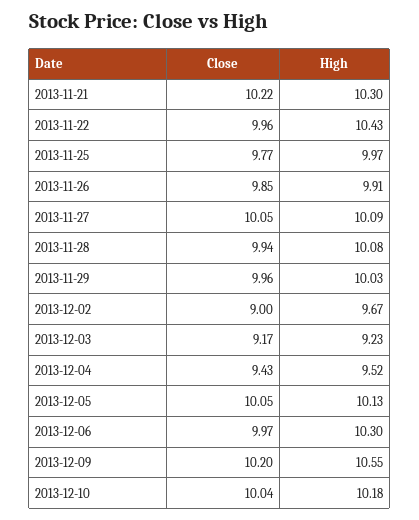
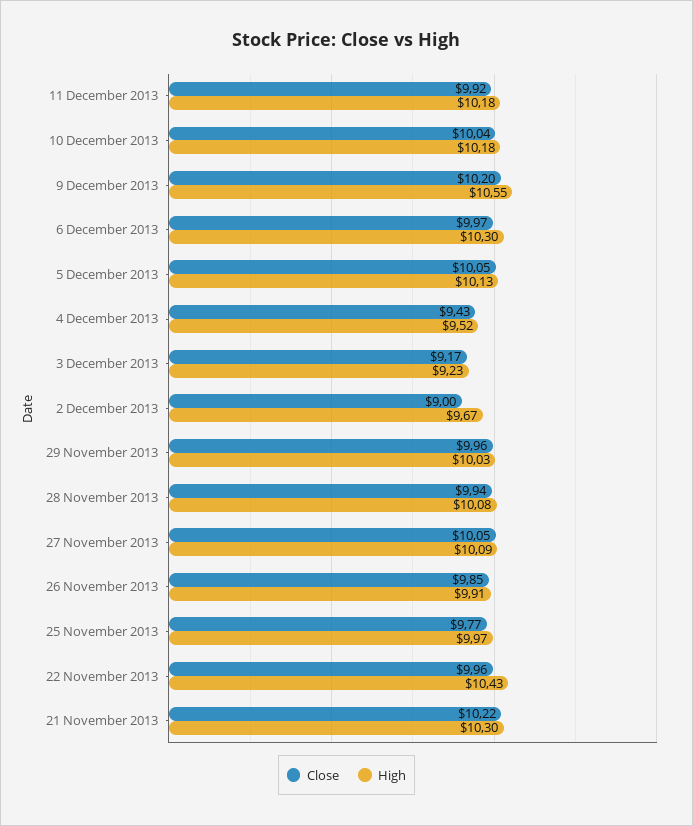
Close, 11 December 2013: none -> 9.92
High, 11 December 2013: none -> 10.18

